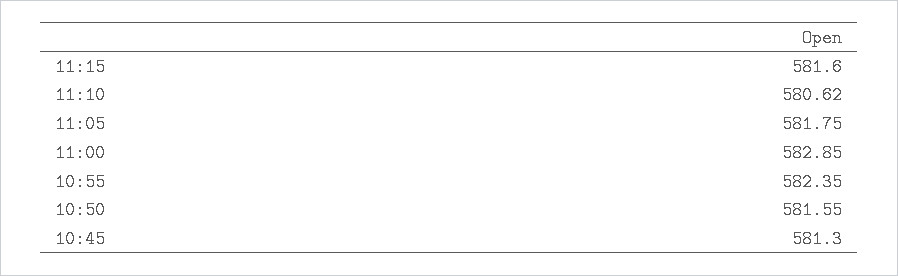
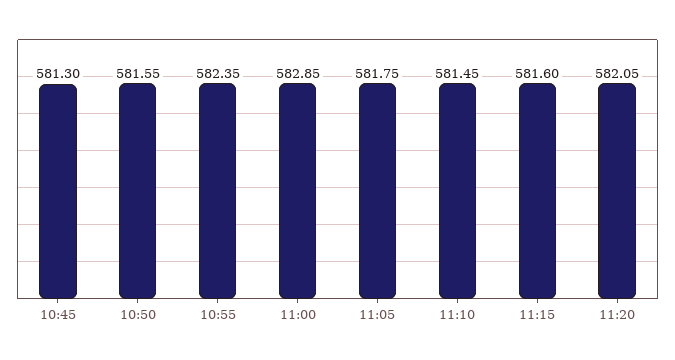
11:10: 580.62 -> 581.45
11:20: none -> 582.05

